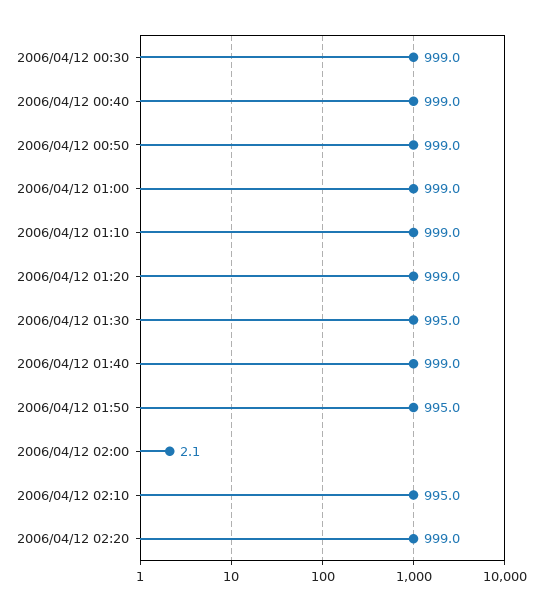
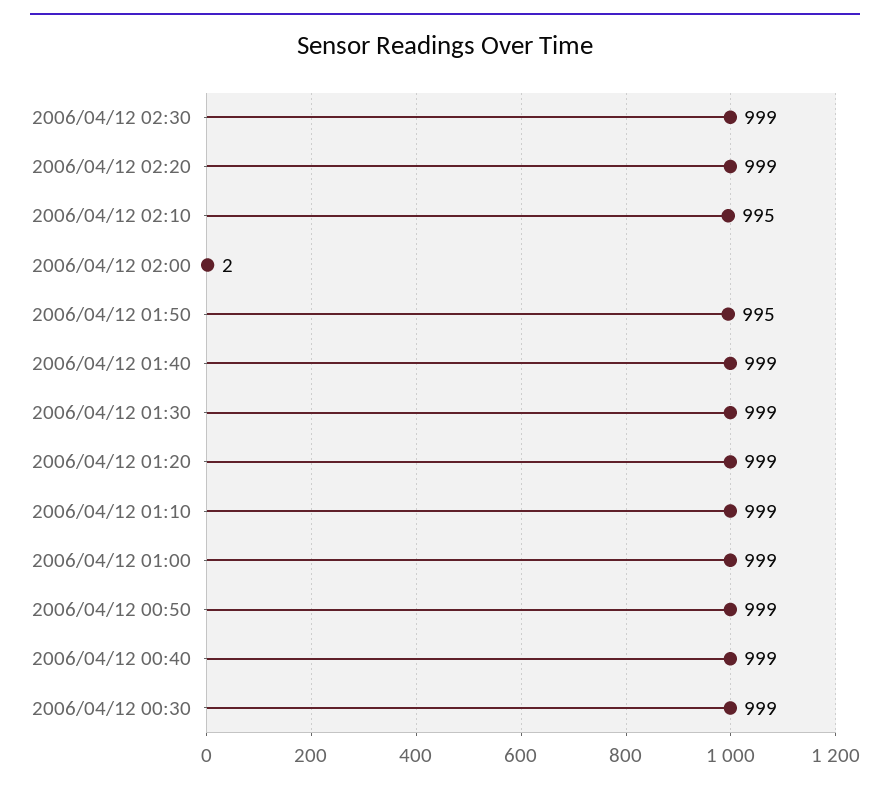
2006/04/12 01:30: 995 -> 999
2006/04/12 02:30: none -> 999

